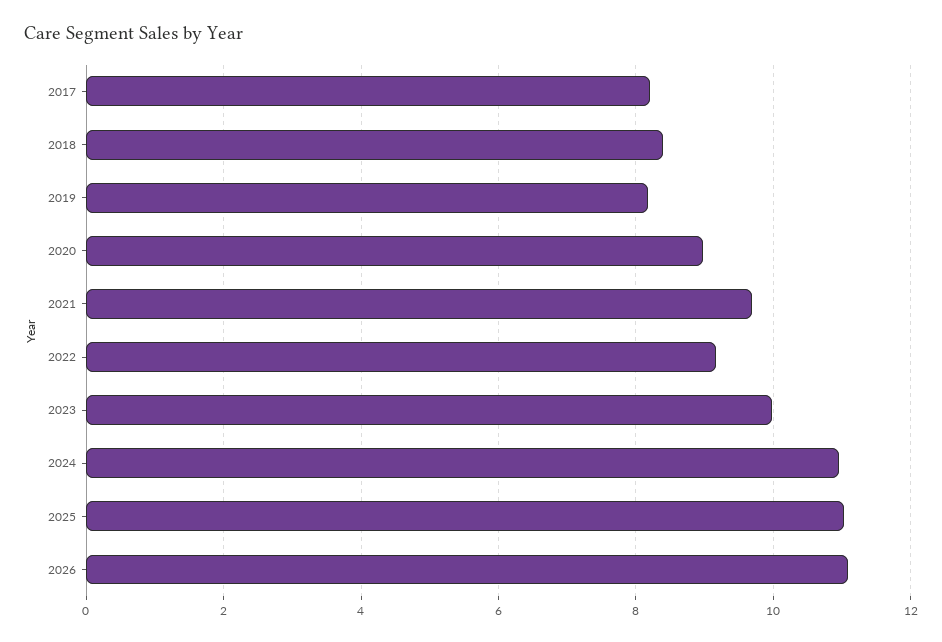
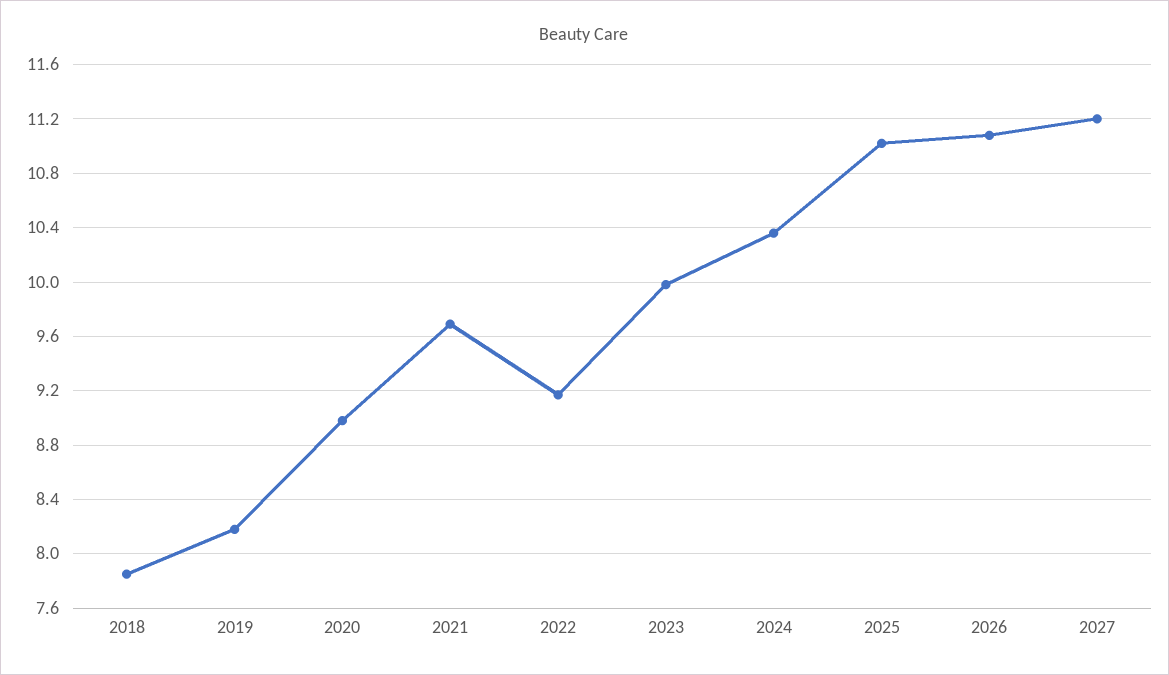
2017: 8.2 -> none
2018: 8.4 -> 7.85
2024: 11 -> 10.35
2027: none -> 11.2

